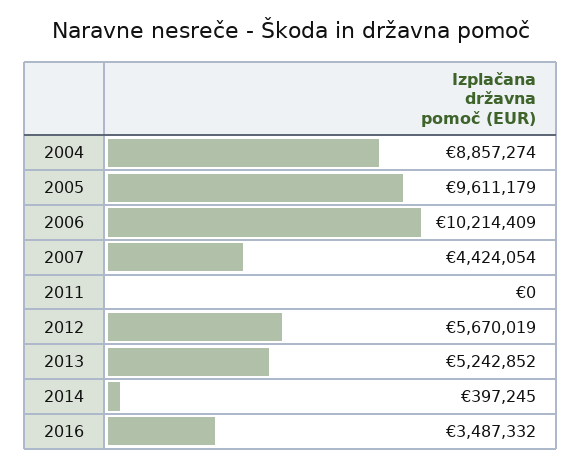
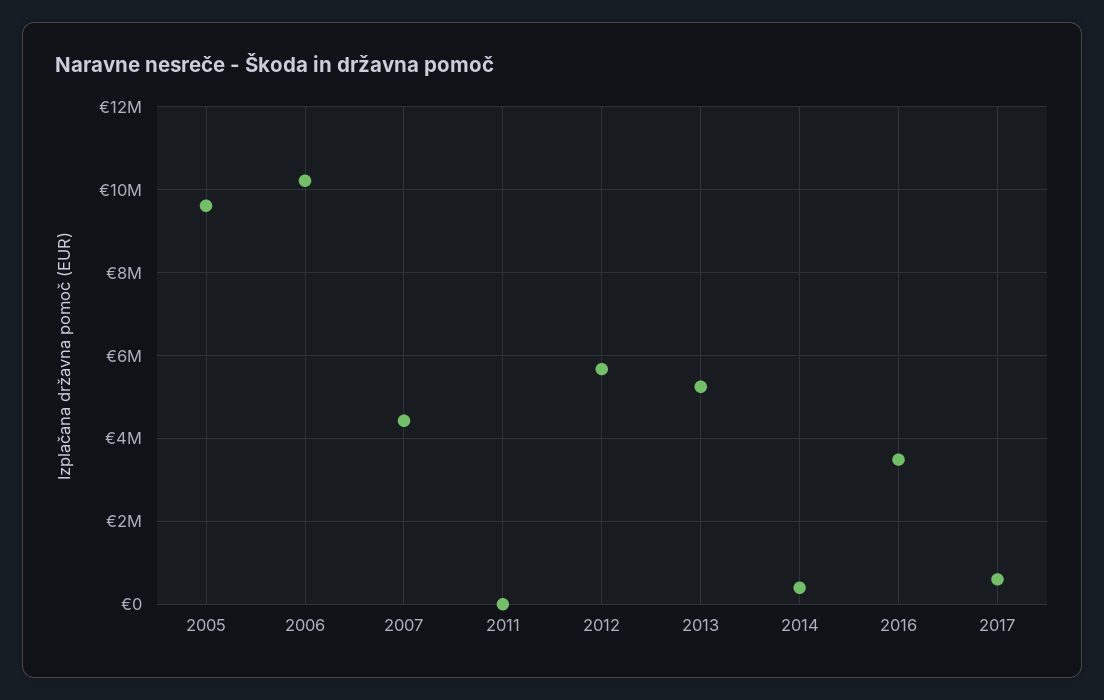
2004: 8857274 -> none
2017: none -> 600000

